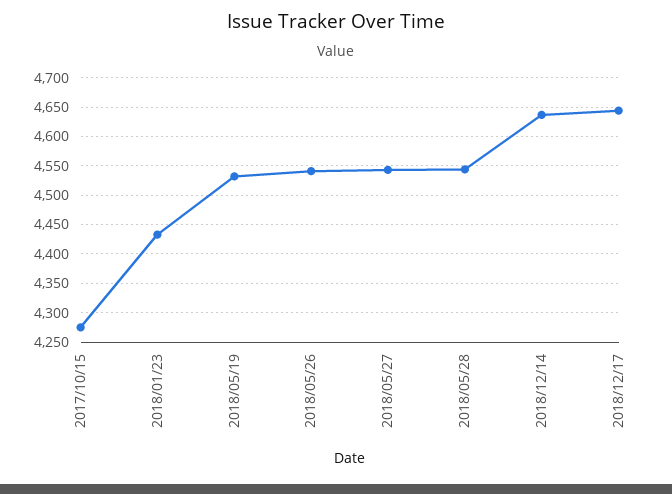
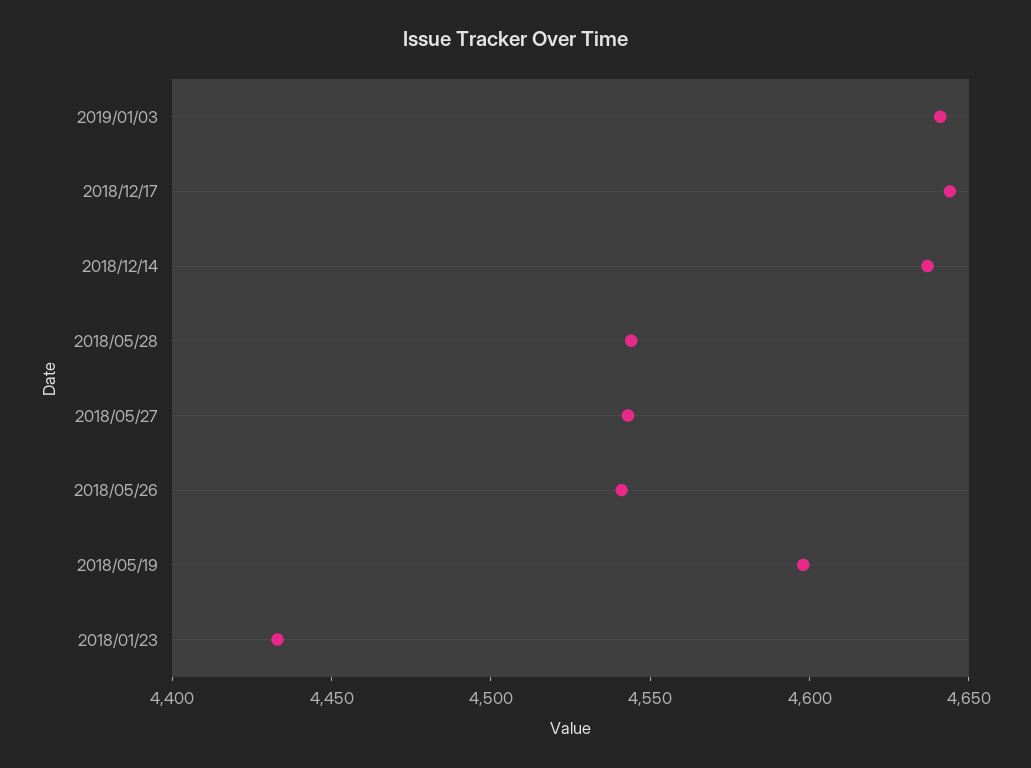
2017/10/15: 4275 -> none
2018/05/19: 4525 -> 4600
2019/01/03: none -> 4640

